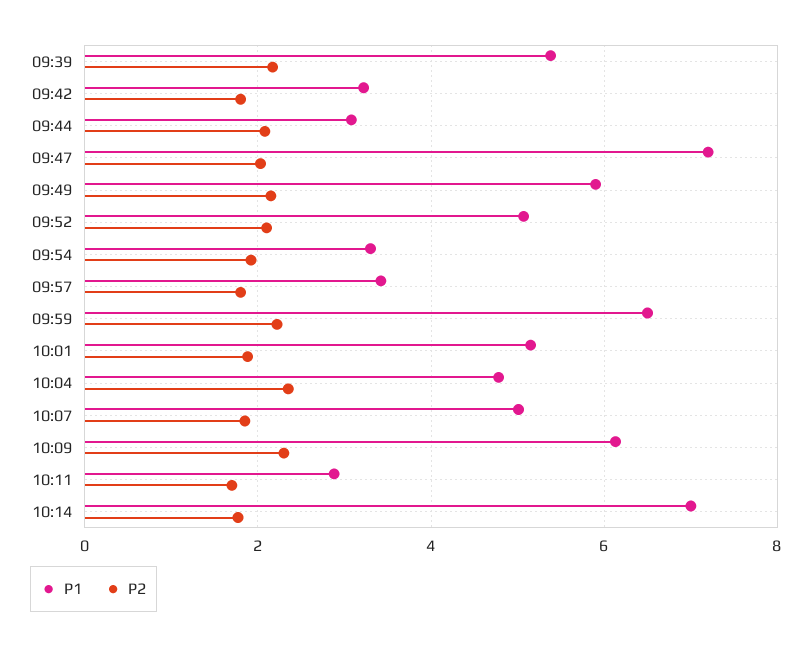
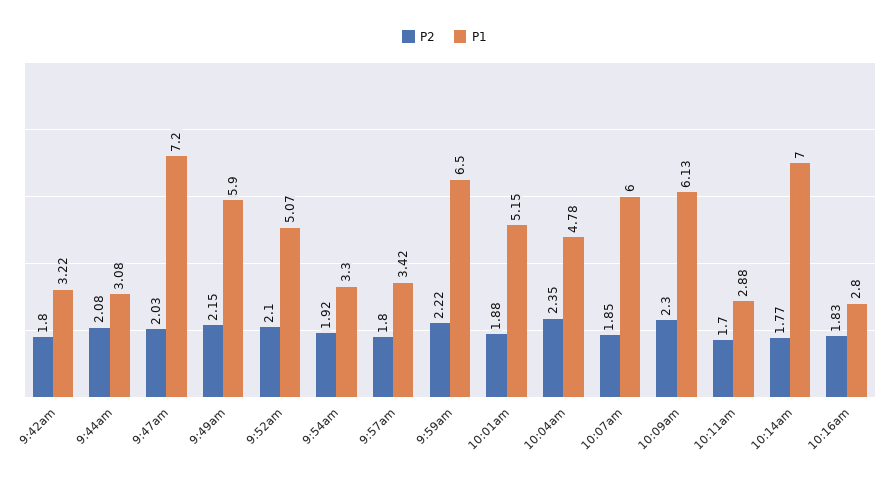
P1, 09:39: 5.4 -> none
P2, 09:39: 2.2 -> none
P1, 10:07: 5 -> 6
P2, 10:16am: none -> 1.83
P1, 10:16am: none -> 2.8

